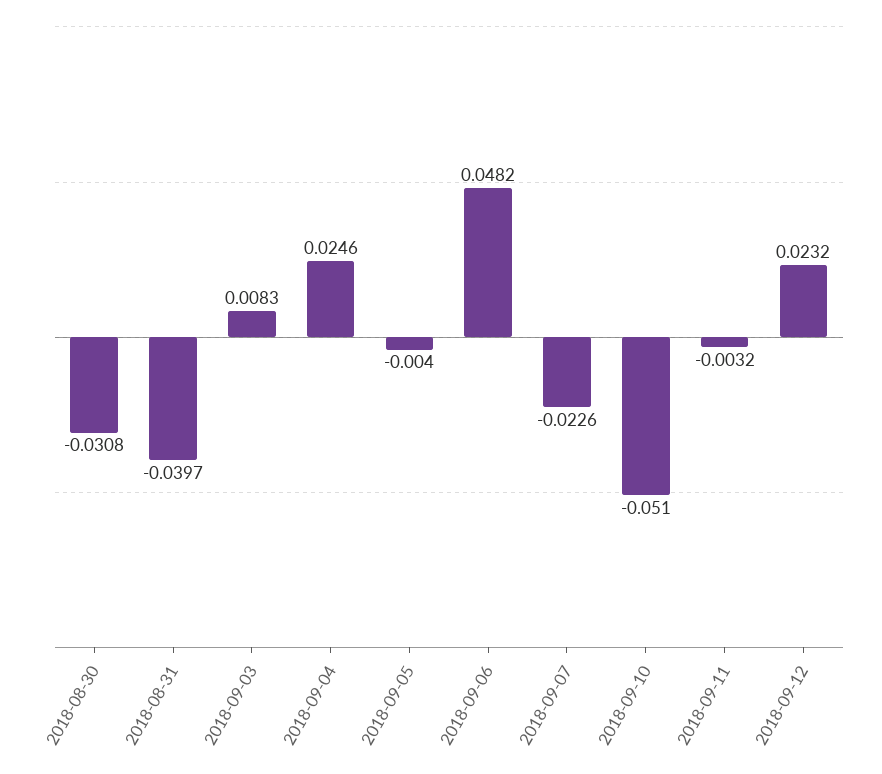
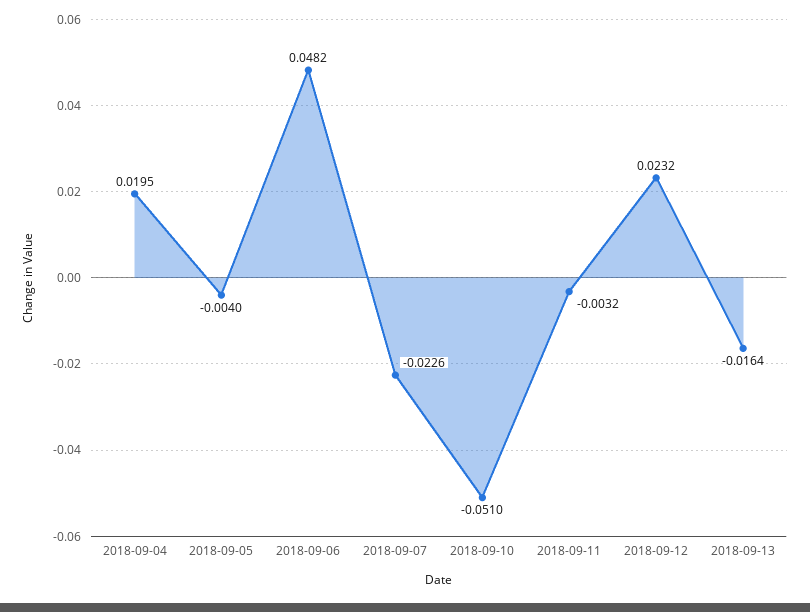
2018-08-30: -0.0308 -> none
2018-08-31: -0.0397 -> none
2018-09-03: 0.0083 -> none
2018-09-04: 0.0246 -> 0.0195
2018-09-13: none -> -0.0164

